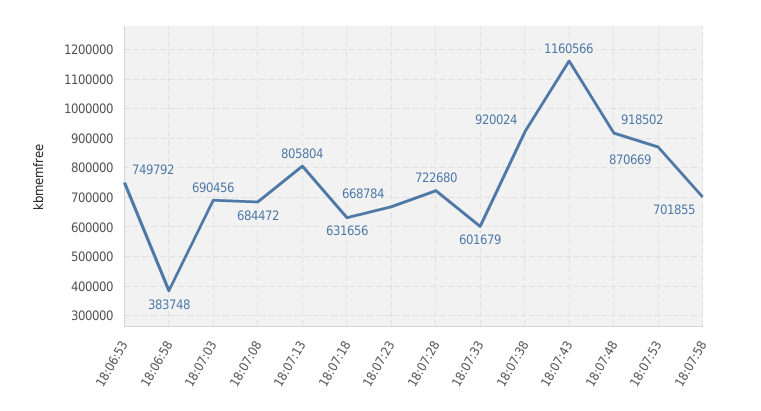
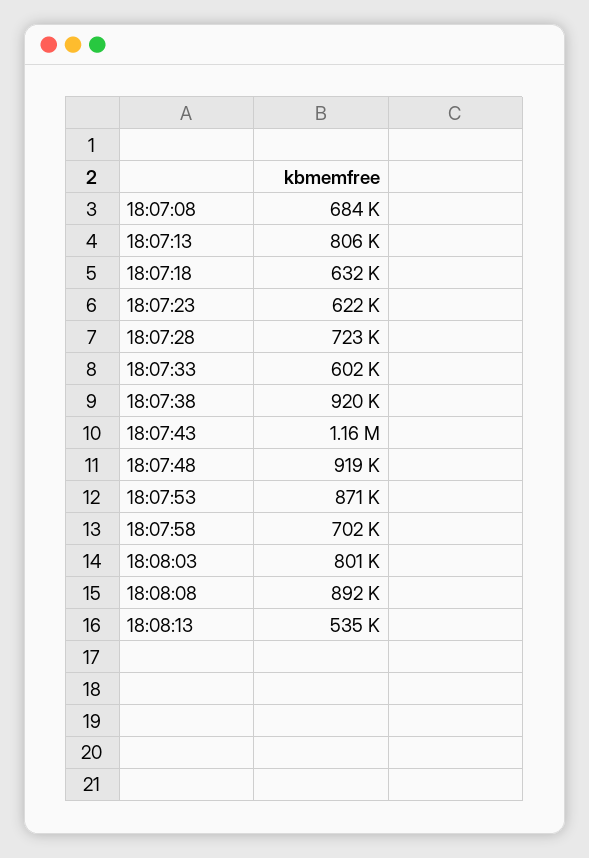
18:06:53: 749792 -> none
18:06:58: 383748 -> none
18:07:03: 690456 -> none
18:07:23: 668784 -> 622000
18:08:03: none -> 801000
18:08:08: none -> 892000
18:08:13: none -> 535000

